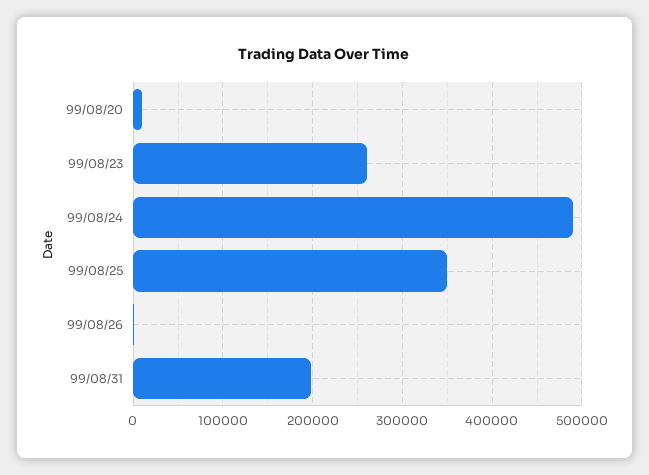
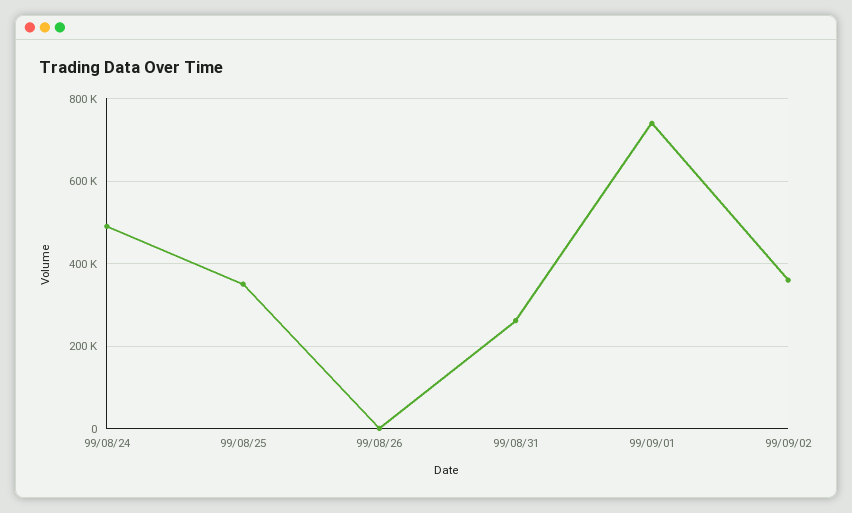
99/08/20: 10000 -> none
99/08/23: 260000 -> none
99/08/31: 200000 -> 260000
99/09/01: none -> 740000
99/09/02: none -> 360000

